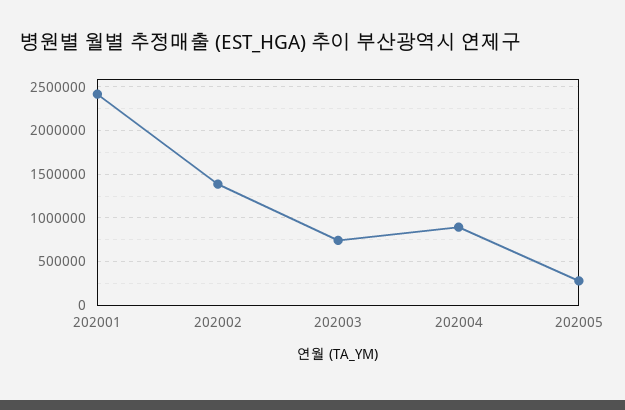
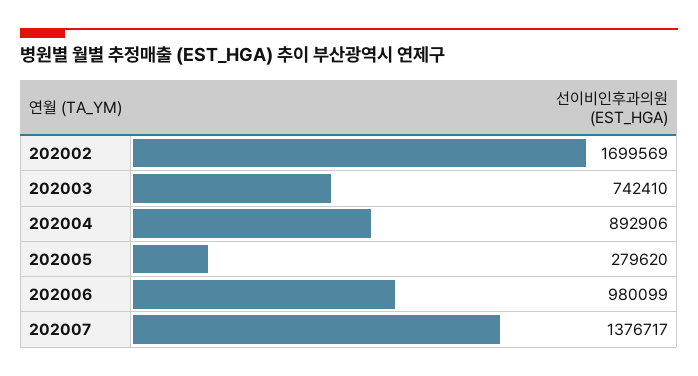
202001: 2400000 -> none
202002: 1400000 -> 1699569
202006: none -> 980099
202007: none -> 1376717

